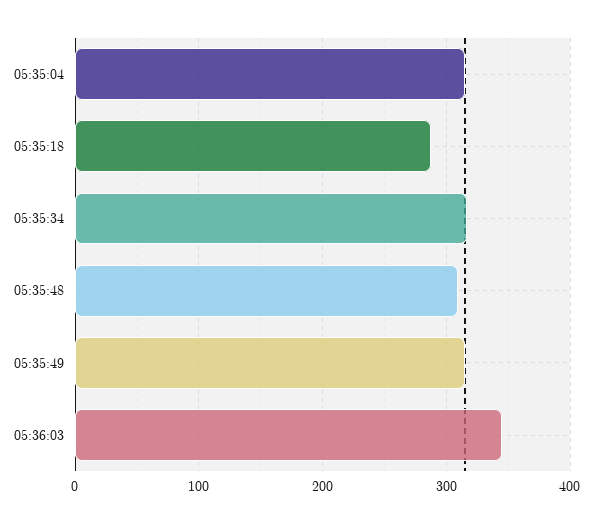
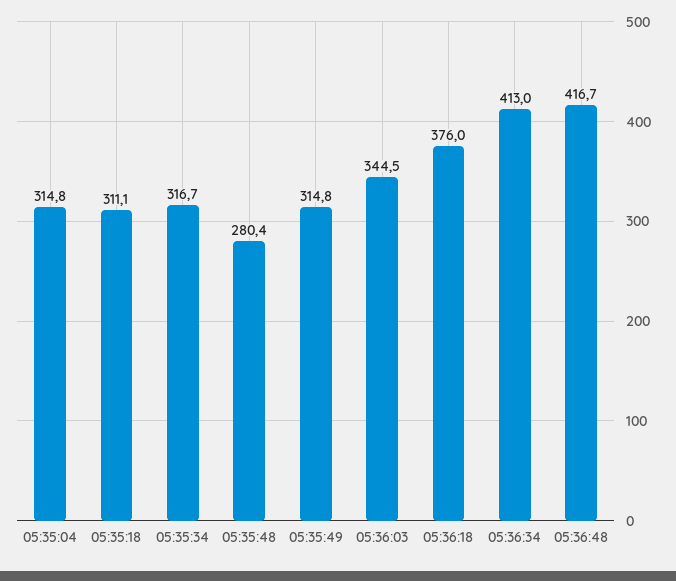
05:35:18: 290 -> 311.1
05:35:48: 310 -> 280.4
05:36:18: none -> 376
05:36:34: none -> 413
05:36:48: none -> 416.7

